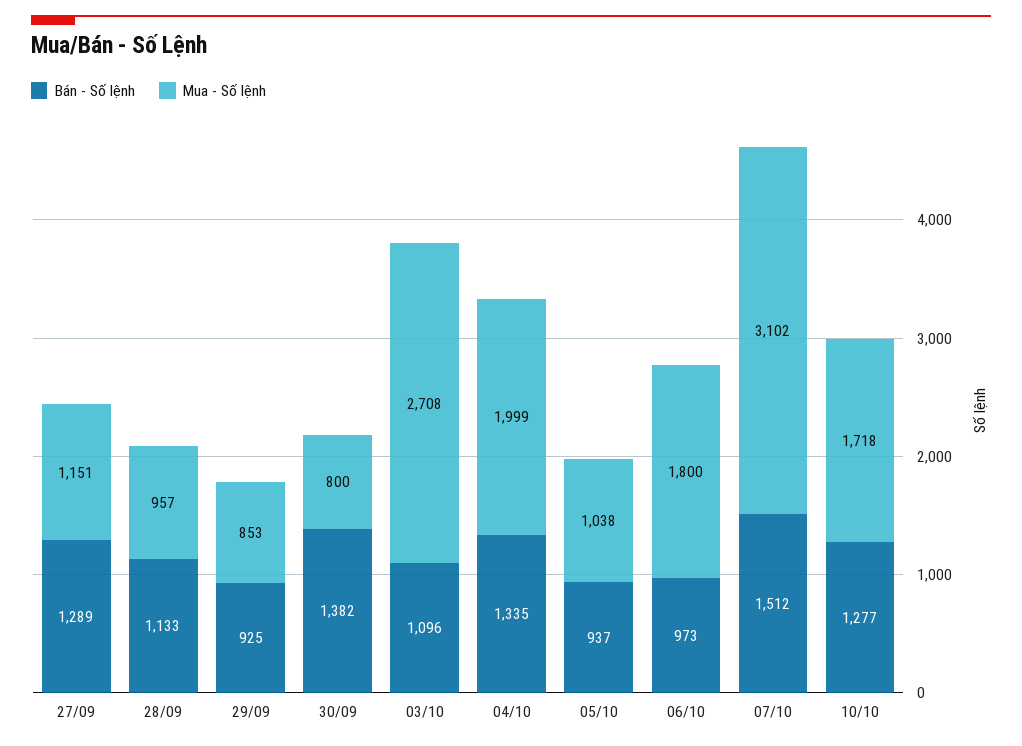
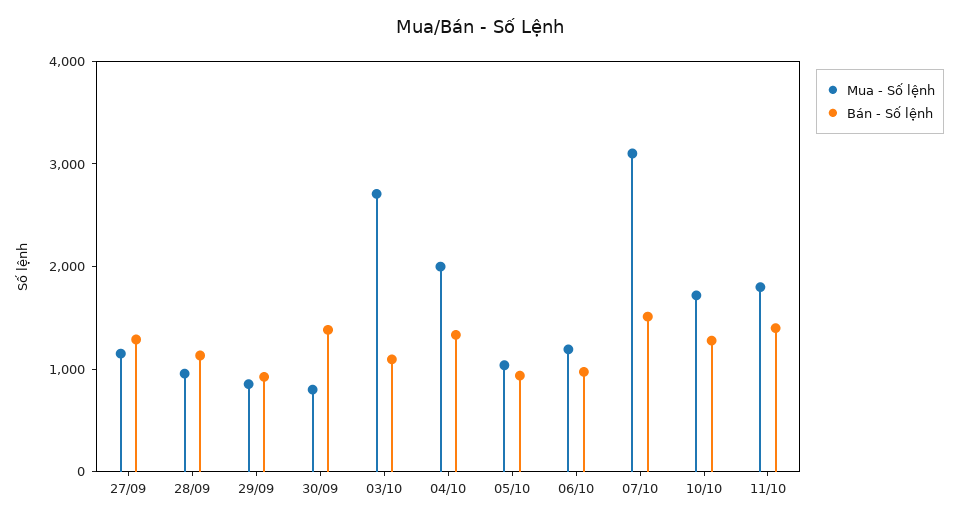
Mua - Số lệnh, 06/10: 1800 -> 1200
Mua - Số lệnh, 11/10: none -> 1800
Bán - Số lệnh, 11/10: none -> 1400

